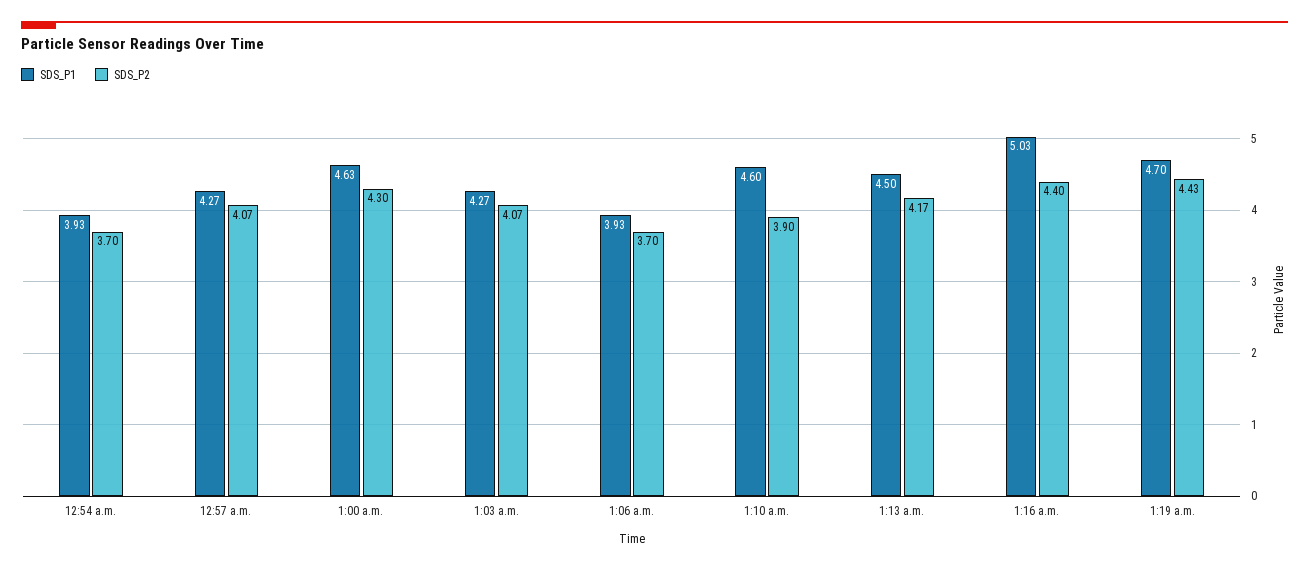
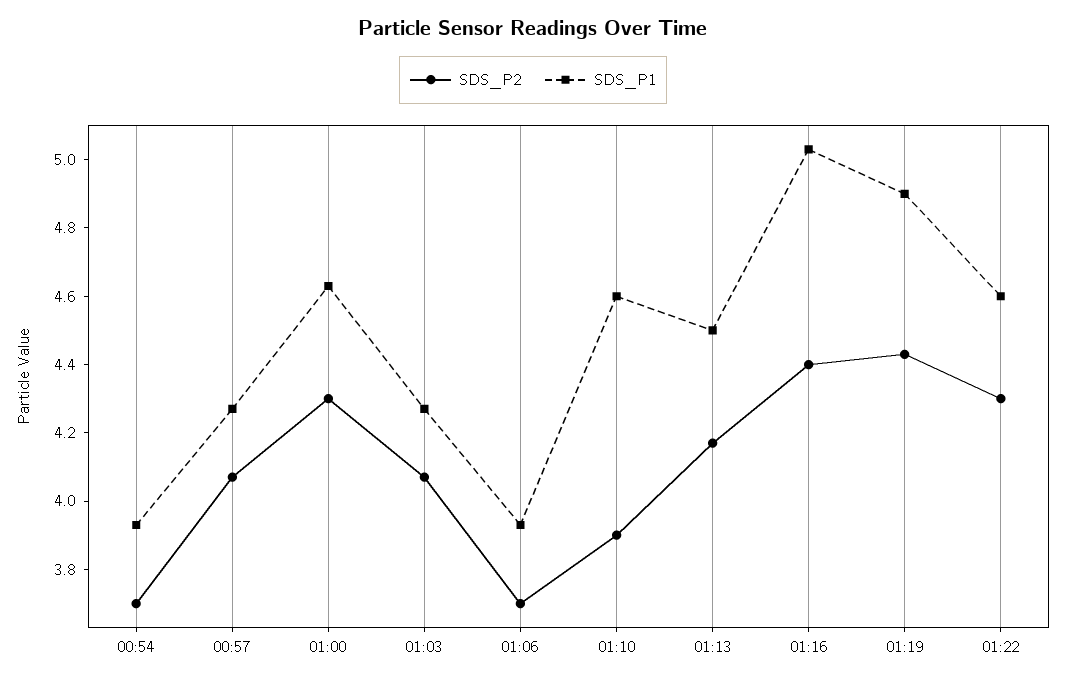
SDS_P1, 1:19 a.m.: 4.7 -> 4.9
SDS_P2, 01:22: none -> 4.3
SDS_P1, 01:22: none -> 4.6

